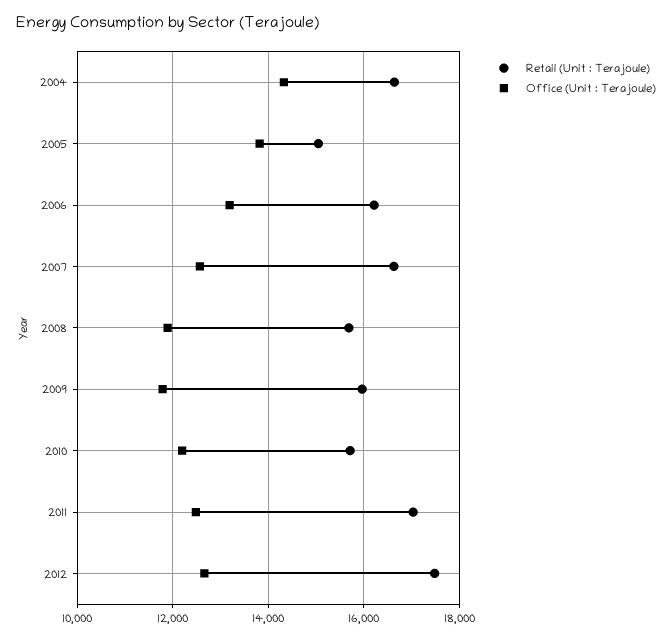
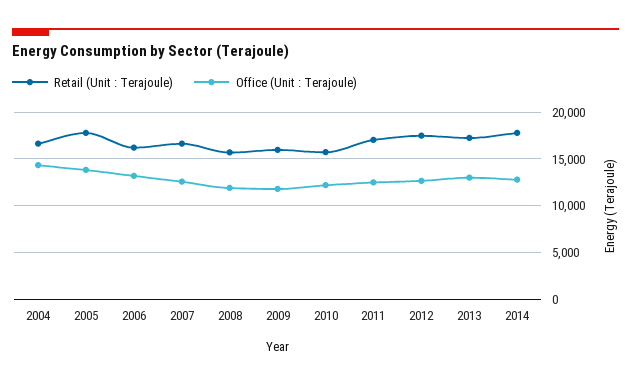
Retail (Unit : Terajoule), 2005: 15000 -> 18000
Retail (Unit : Terajoule), 2013: none -> 17000
Office (Unit : Terajoule), 2013: none -> 13000
Retail (Unit : Terajoule), 2014: none -> 18000
Office (Unit : Terajoule), 2014: none -> 13000

